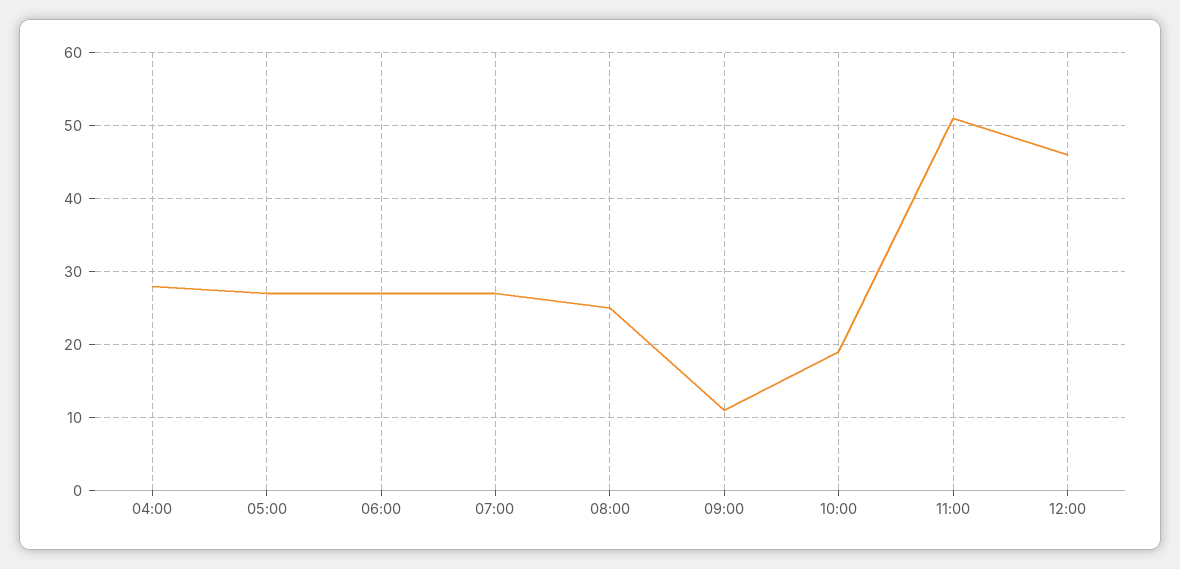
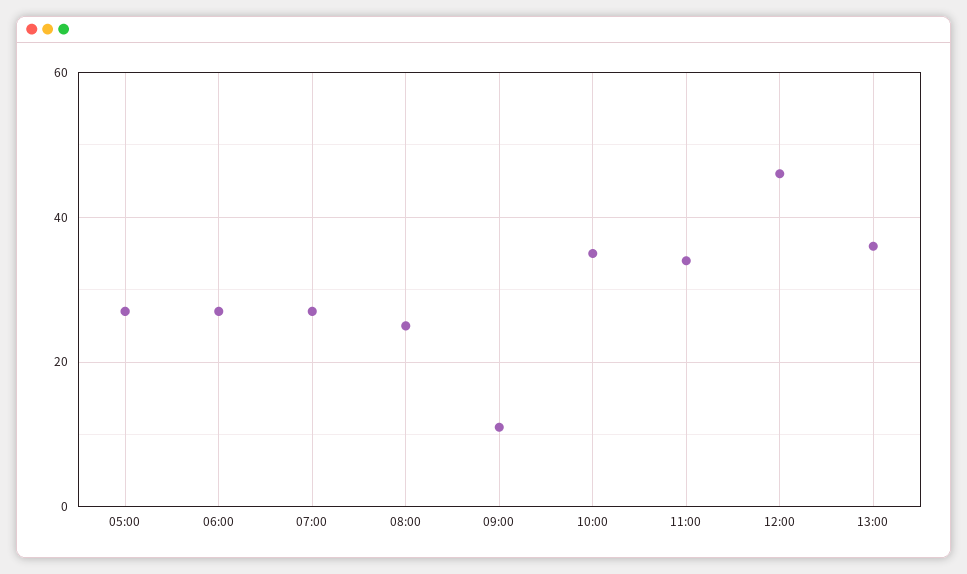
04:00: 28 -> none
10:00: 19 -> 35
11:00: 51 -> 35
13:00: none -> 35

